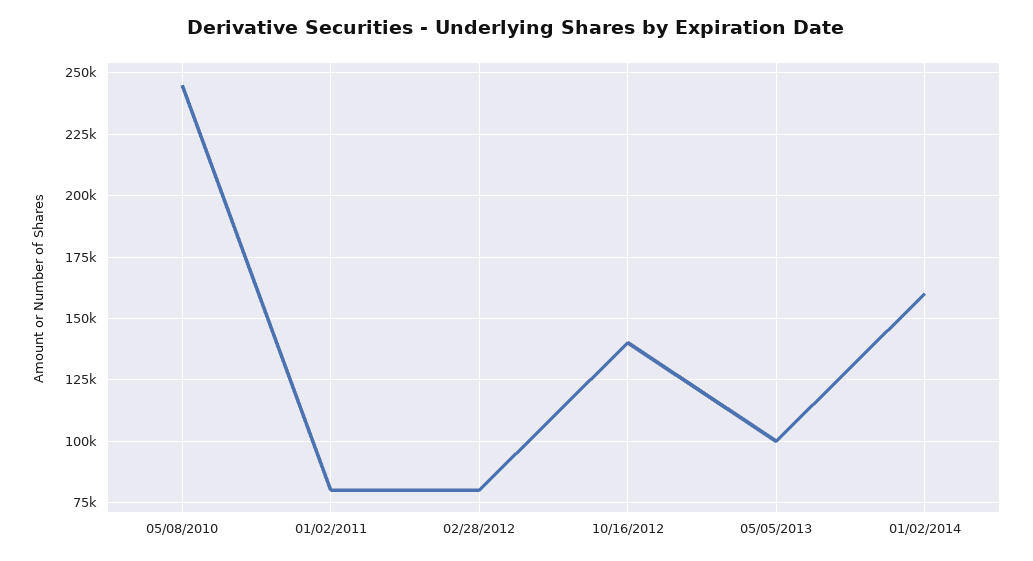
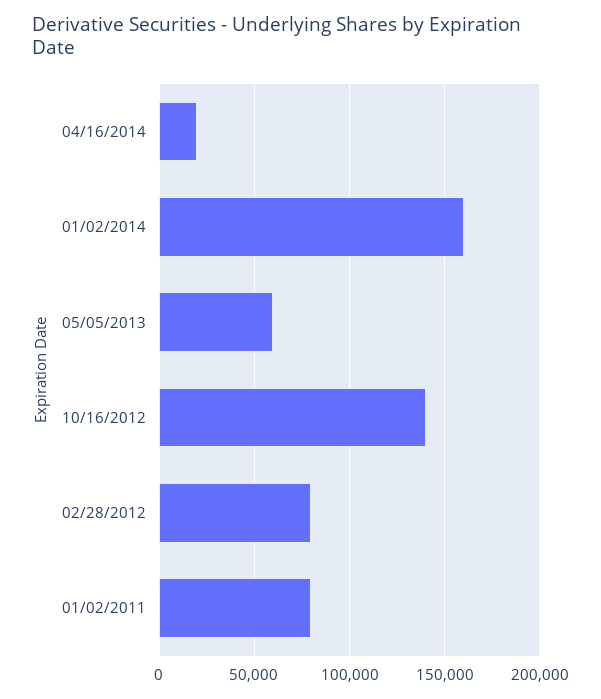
05/08/2010: 245000 -> none
05/05/2013: 100000 -> 60000
04/16/2014: none -> 20000

